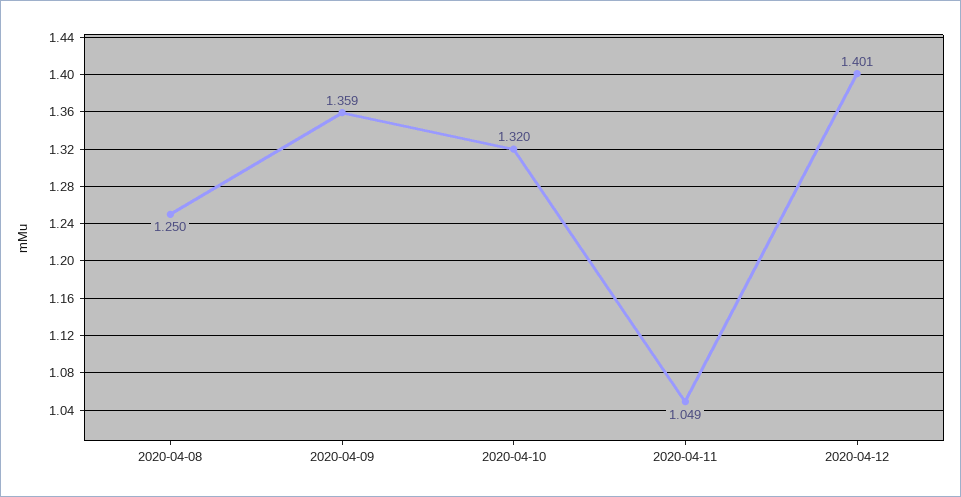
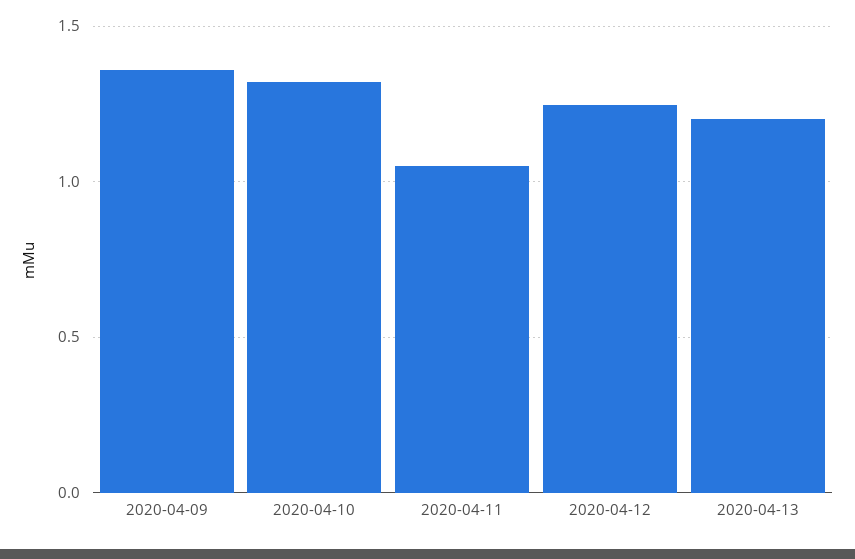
2020-04-08: 1.25 -> none
2020-04-12: 1.401 -> 1.25
2020-04-13: none -> 1.2

